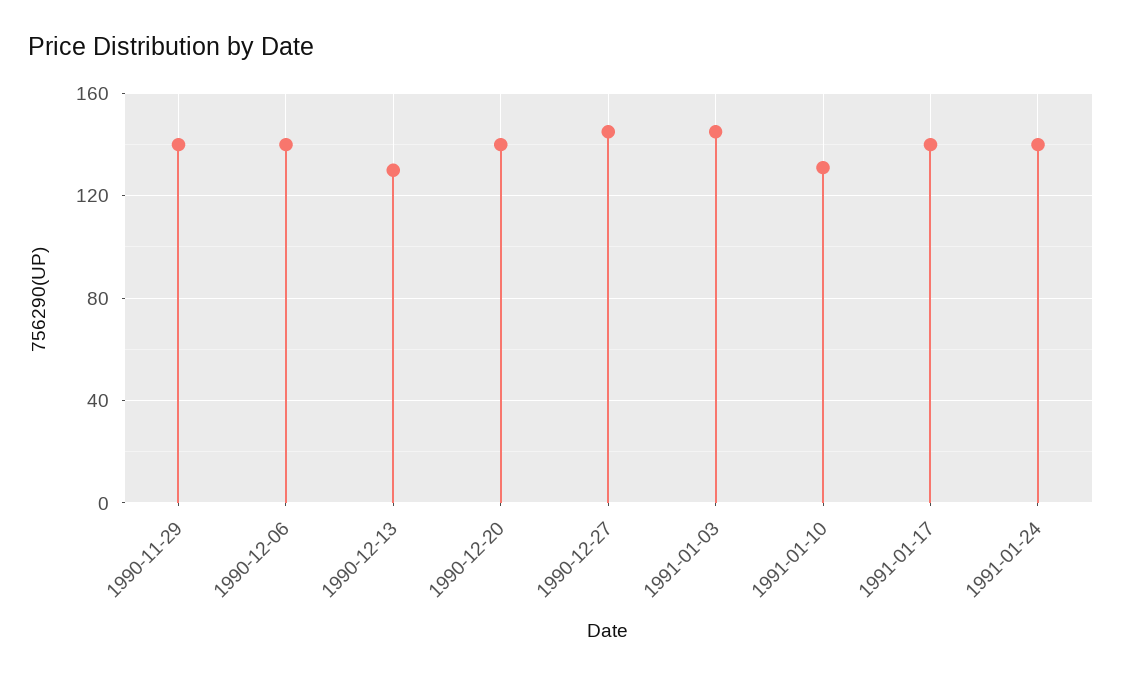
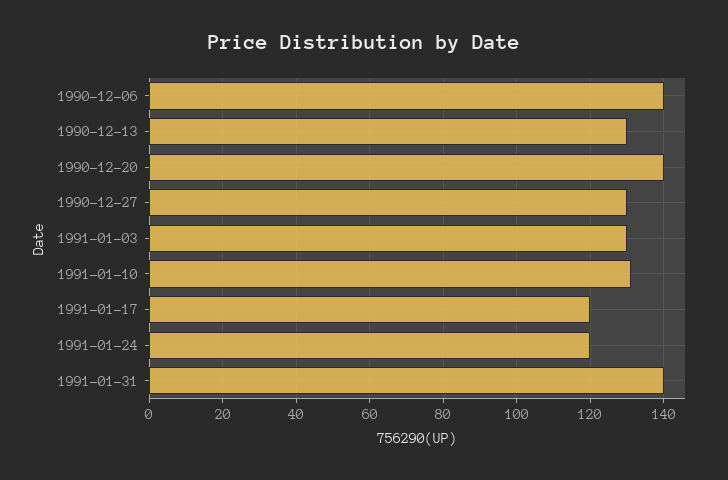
1990-11-29: 140 -> none
1990-12-27: 145 -> 130
1991-01-03: 145 -> 130
1991-01-17: 140 -> 120
1991-01-24: 140 -> 120
1991-01-31: none -> 140

